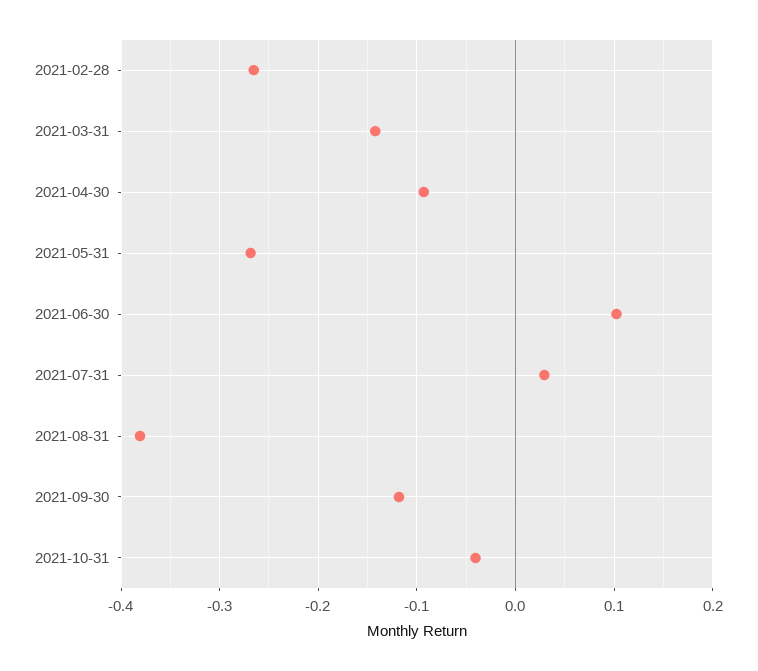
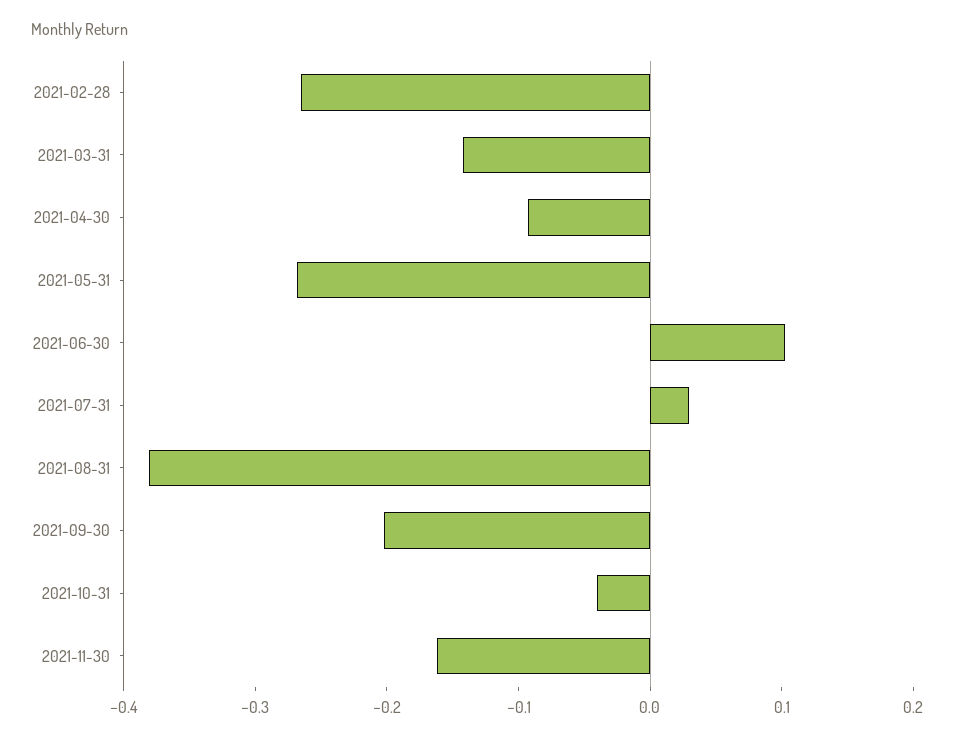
2021-09-30: -0.12 -> -0.2
2021-11-30: none -> -0.16

